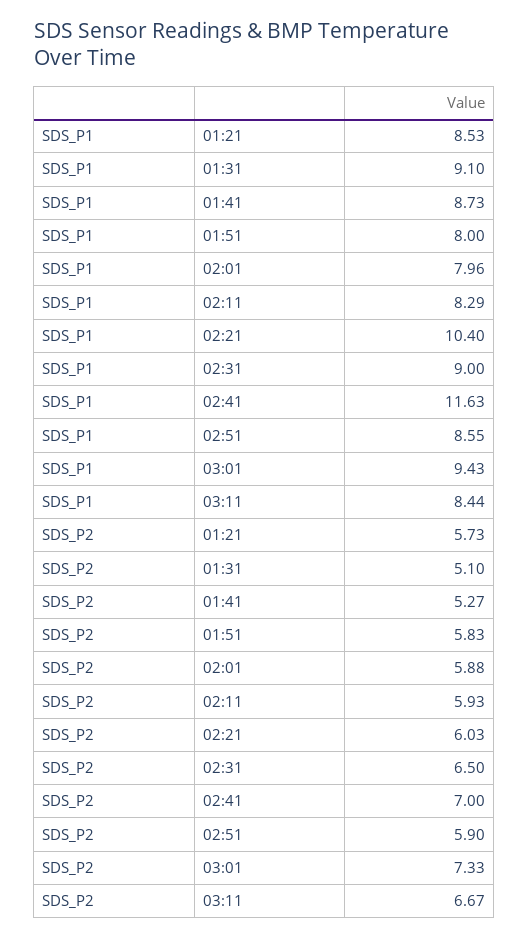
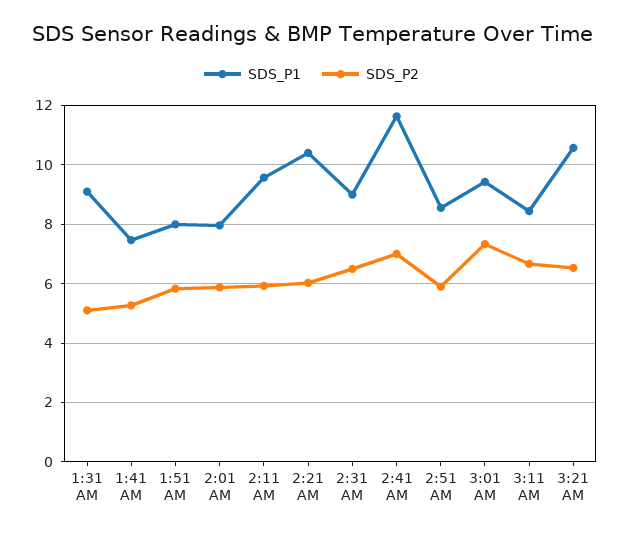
SDS_P1, 01:21: 8.53 -> none
SDS_P1, 01:41: 8.73 -> 7.5
SDS_P1, 02:11: 8.29 -> 9.5
SDS_P2, 01:21: 5.73 -> none
SDS_P1, 3:21 AM: none -> 10.5
SDS_P2, 3:21 AM: none -> 6.5

